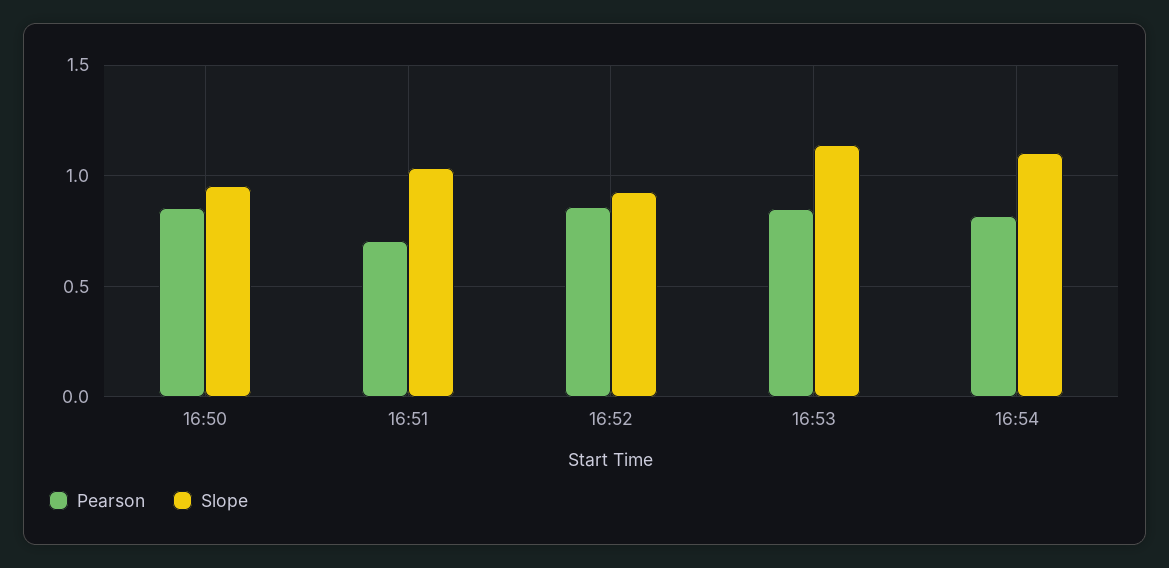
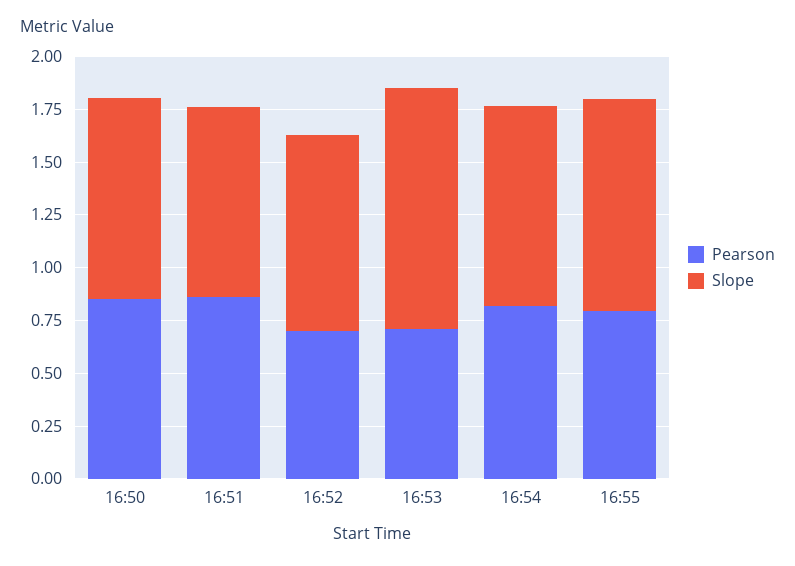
Pearson, 16:51: 0.7 -> 0.85
Slope, 16:51: 1.05 -> 0.9
Pearson, 16:52: 0.85 -> 0.7
Pearson, 16:53: 0.85 -> 0.7
Slope, 16:54: 1.1 -> 0.95
Pearson, 16:55: none -> 0.8
Slope, 16:55: none -> 1

